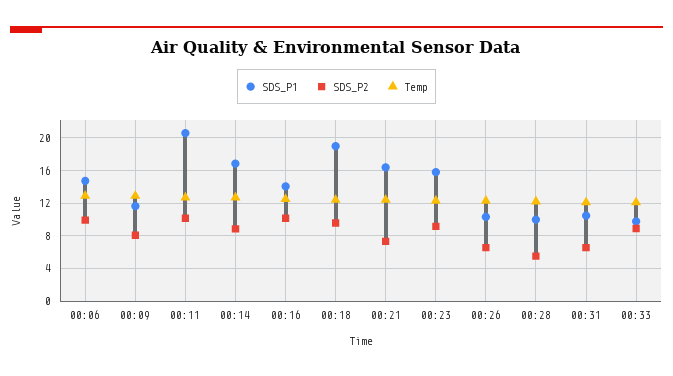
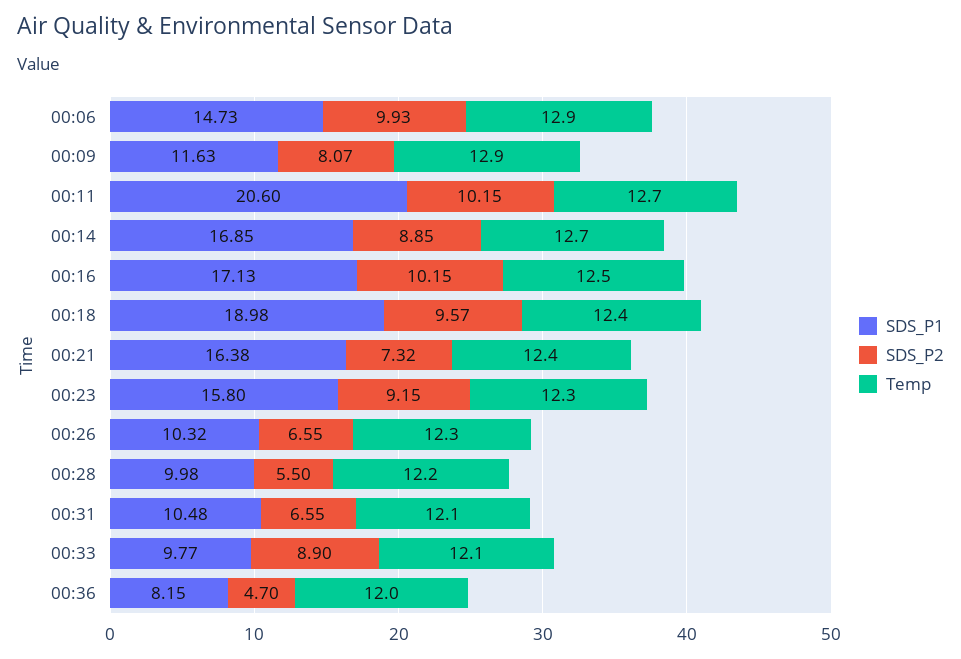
SDS_P1, 00:16: 14 -> 17.13
SDS_P1, 00:36: none -> 8.15
SDS_P2, 00:36: none -> 4.7
Temp, 00:36: none -> 12

